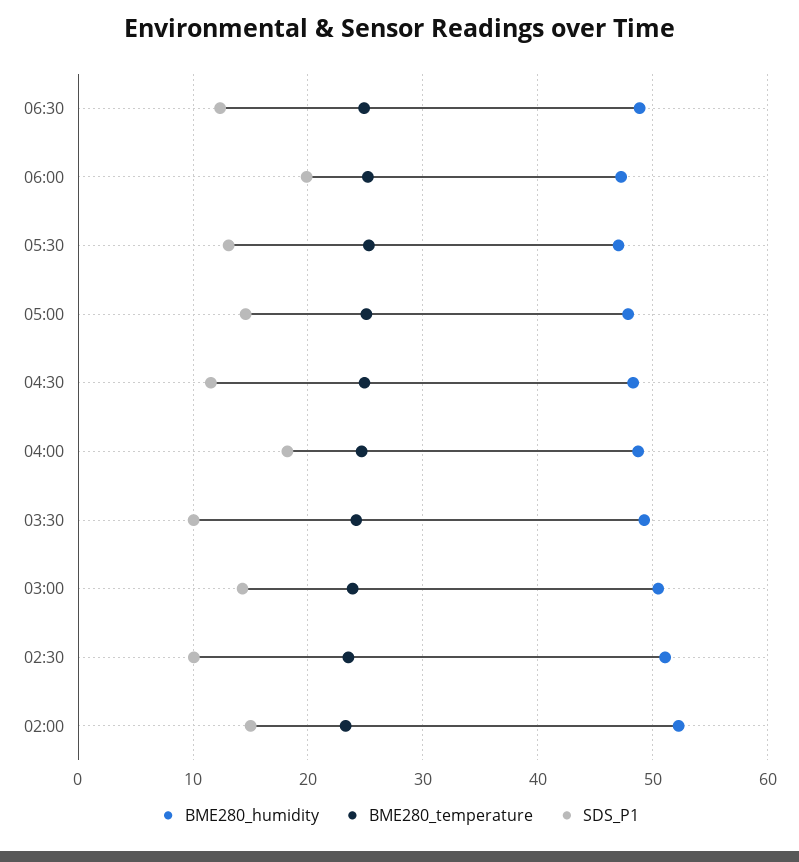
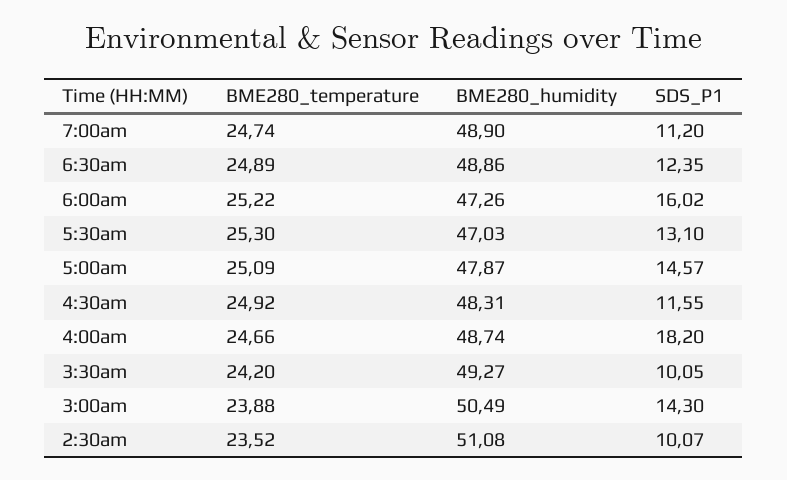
SDS_P1, 06:00: 20 -> 16.02
BME280_humidity, 02:00: 52 -> none
BME280_temperature, 02:00: 23 -> none
SDS_P1, 02:00: 15 -> none
BME280_temperature, 7:00am: none -> 24.74
BME280_humidity, 7:00am: none -> 48.9
SDS_P1, 7:00am: none -> 11.2

